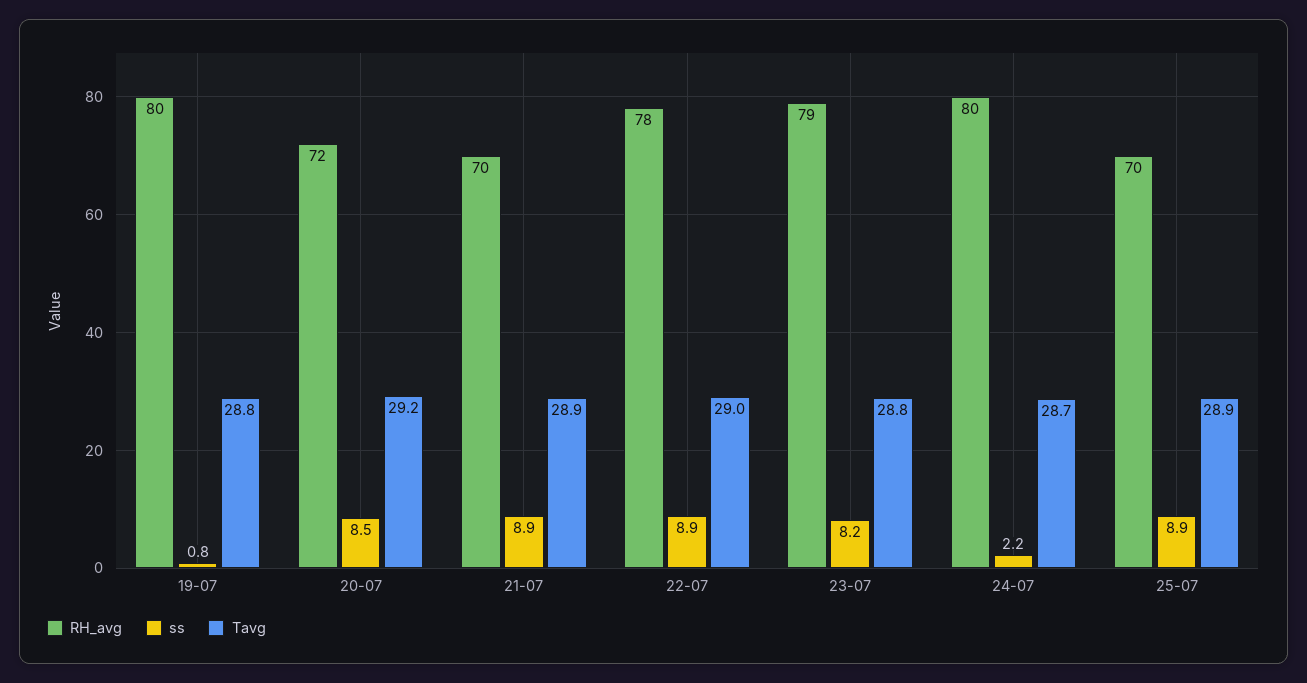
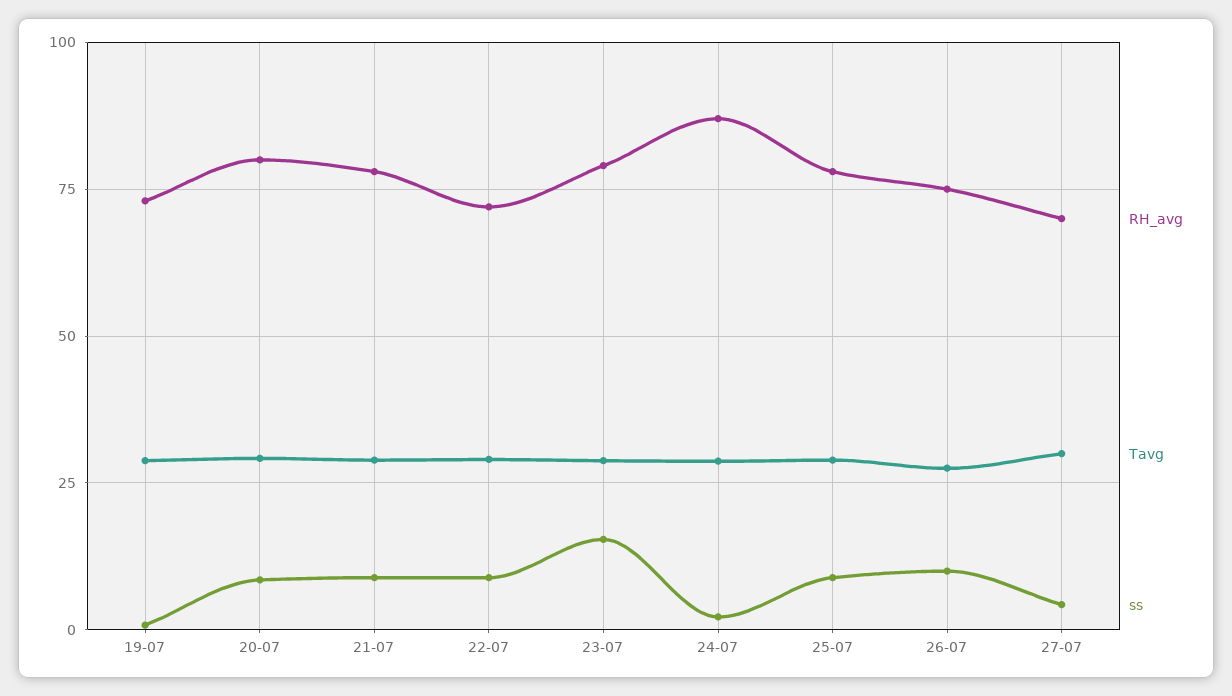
RH_avg, 19-07: 80 -> 72.5
RH_avg, 20-07: 72 -> 80
RH_avg, 21-07: 70 -> 77.5
RH_avg, 22-07: 78 -> 72.5
ss, 23-07: 8.2 -> 15
RH_avg, 24-07: 80 -> 87.5
RH_avg, 25-07: 70 -> 77.5
RH_avg, 26-07: none -> 75
Tavg, 26-07: none -> 27.5
ss, 26-07: none -> 10
RH_avg, 27-07: none -> 70
Tavg, 27-07: none -> 30
ss, 27-07: none -> 5

